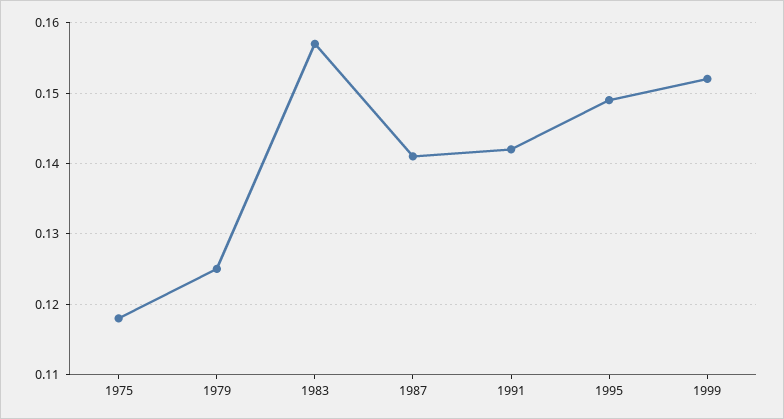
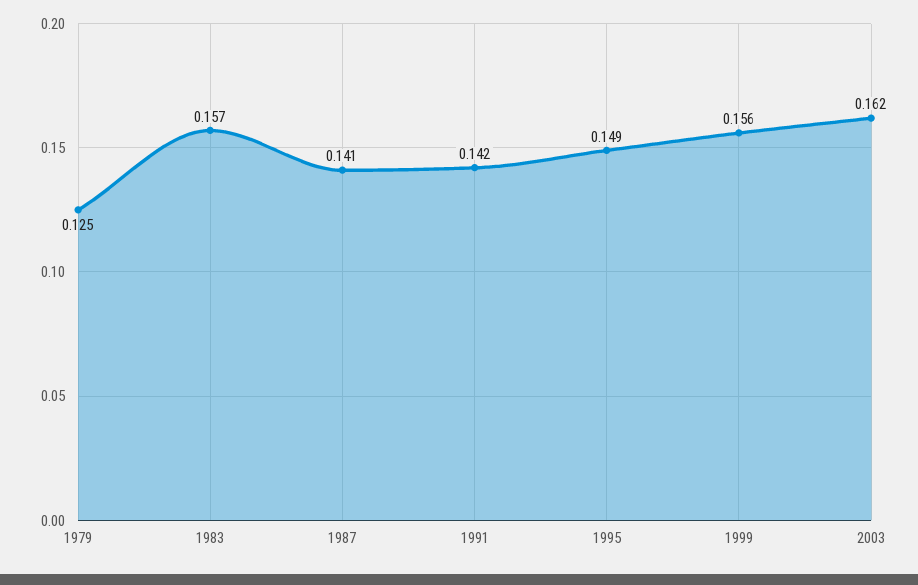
1975: 0.118 -> none
1999: 0.152 -> 0.156
2003: none -> 0.162

